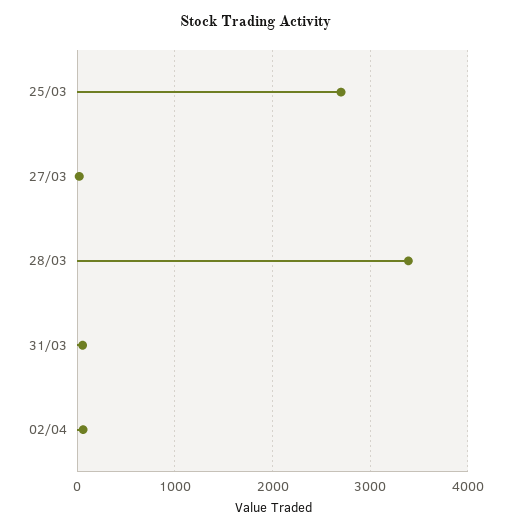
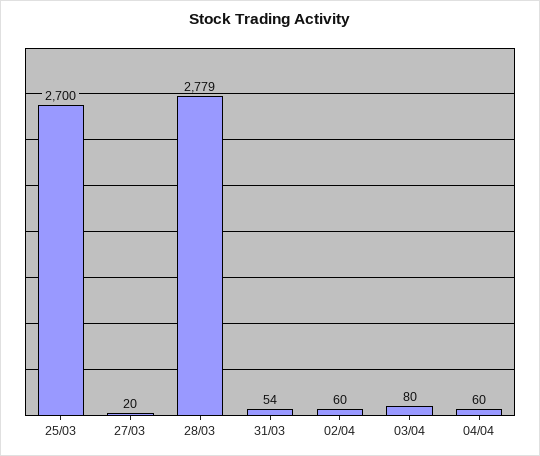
28/03: 3400 -> 2779
03/04: none -> 80
04/04: none -> 60

